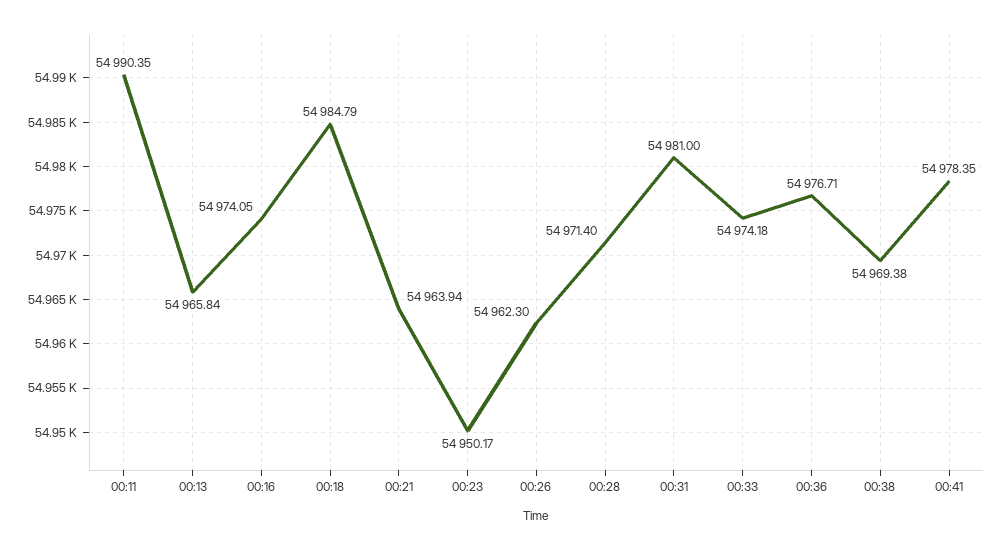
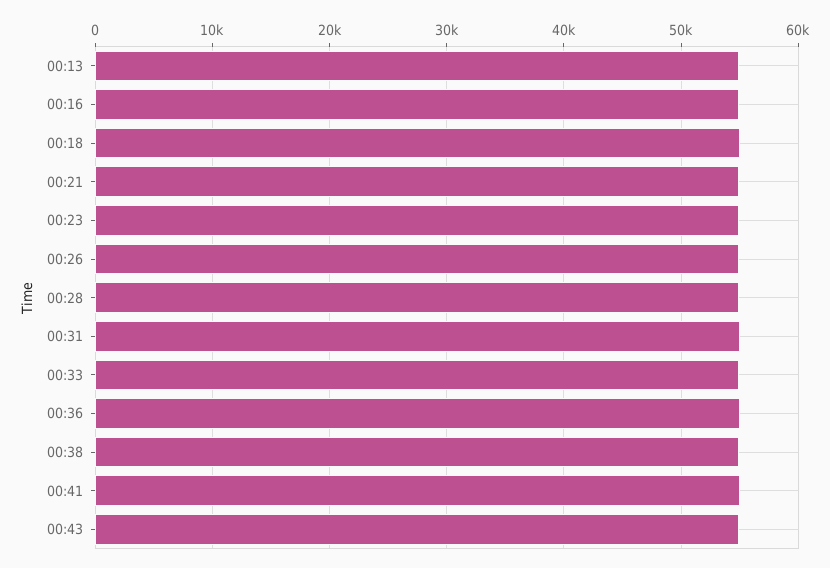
00:11: 54990.35 -> none
00:43: none -> 55000

